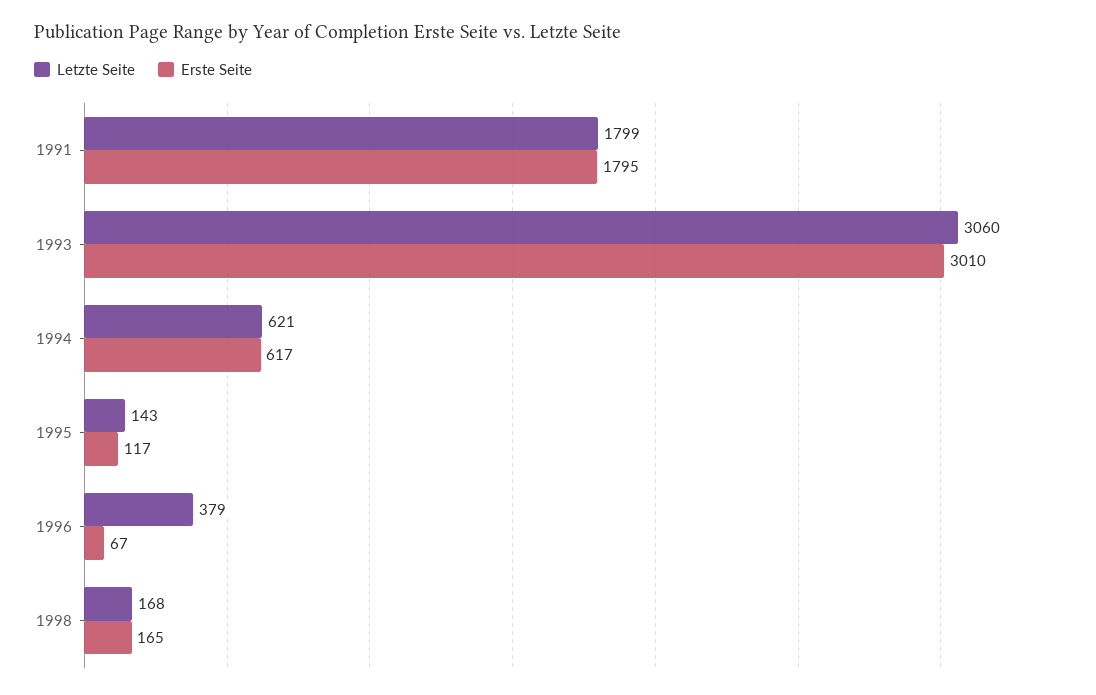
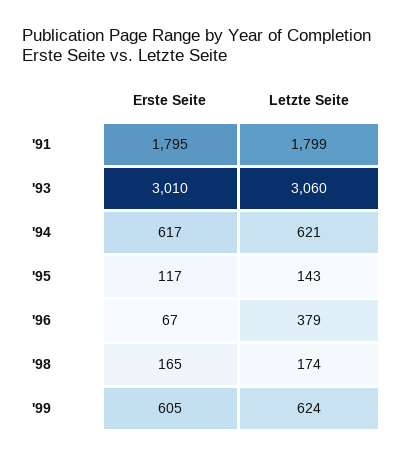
Letzte Seite, 1998: 168 -> 174
Erste Seite, '99: none -> 605
Letzte Seite, '99: none -> 624

